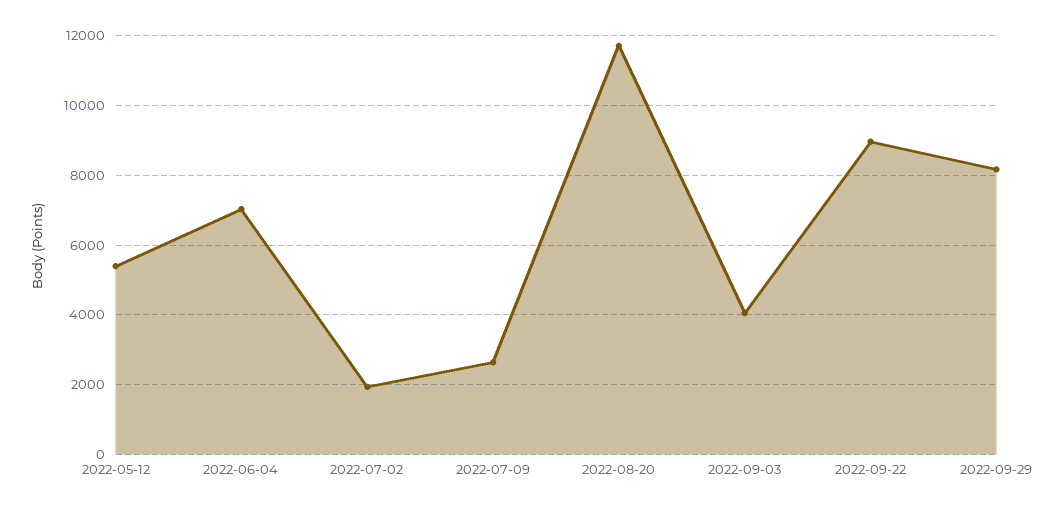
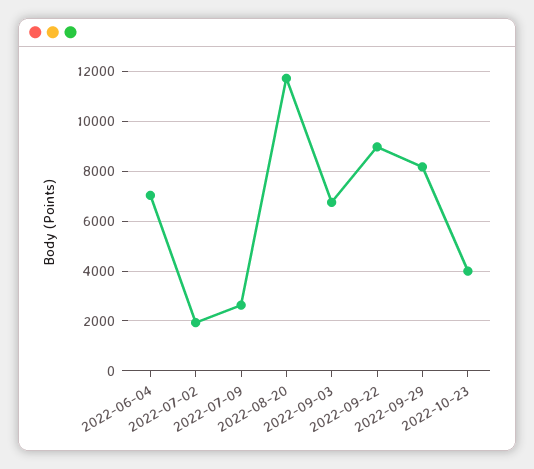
2022-05-12: 5400 -> none
2022-09-03: 4000 -> 6750
2022-10-23: none -> 4000

